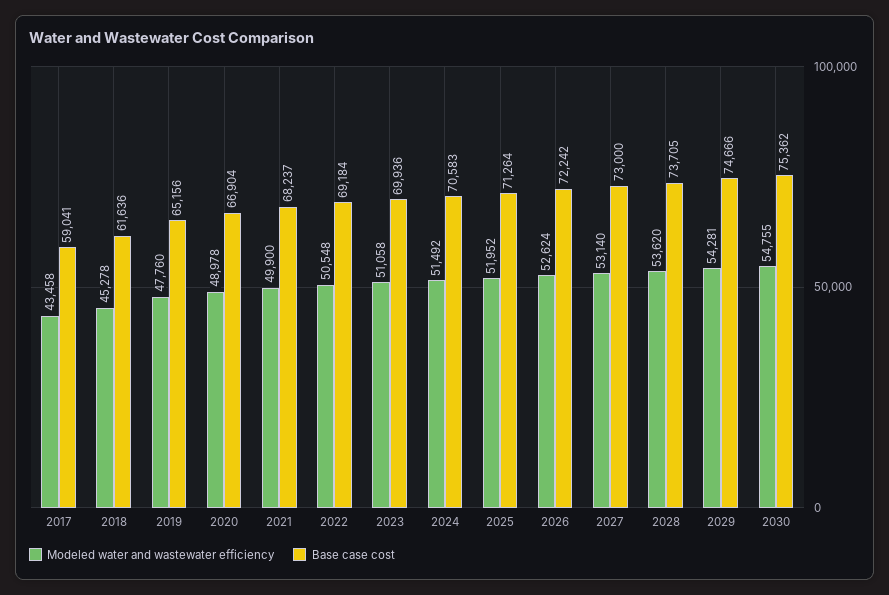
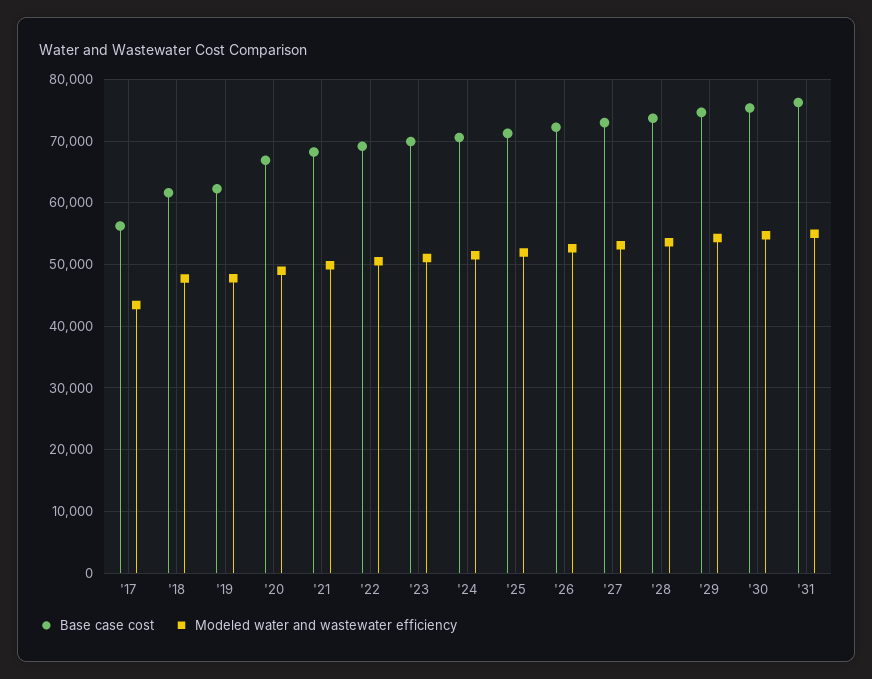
Base case cost, 2017: 59041 -> 56000
Modeled water and wastewater efficiency, 2018: 45278 -> 48000
Base case cost, 2019: 65156 -> 62000
Base case cost, '31: none -> 76000
Modeled water and wastewater efficiency, '31: none -> 55000

